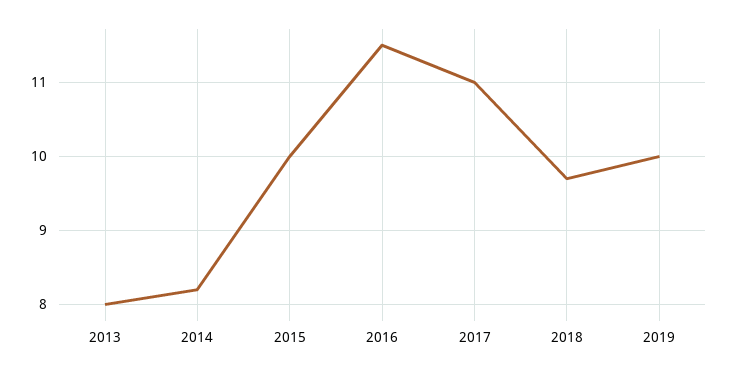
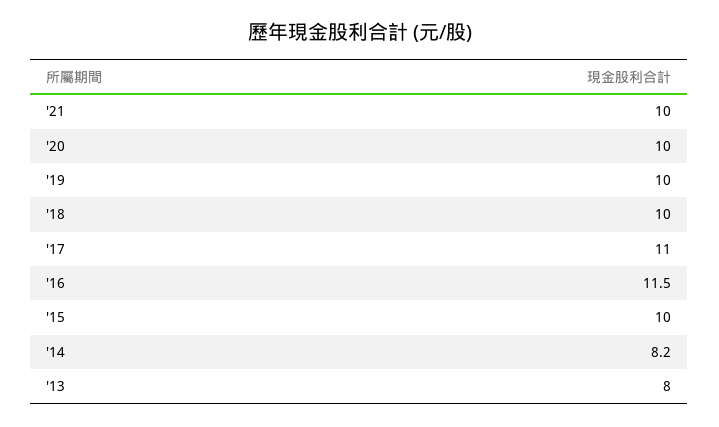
2018: 9.7 -> 10
'21: none -> 10
'20: none -> 10

